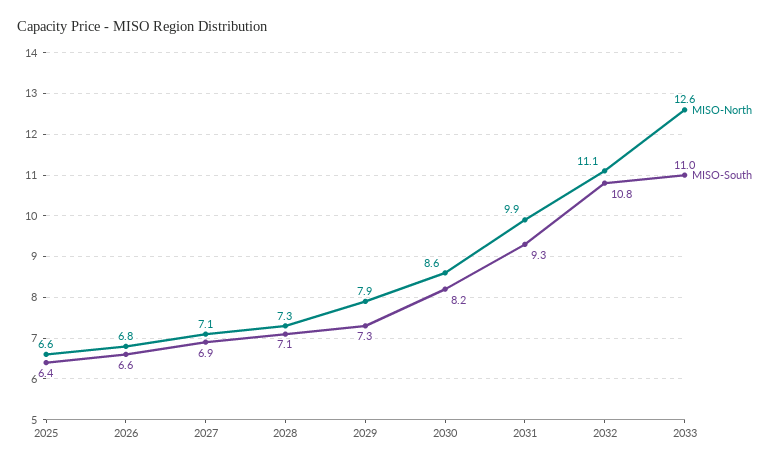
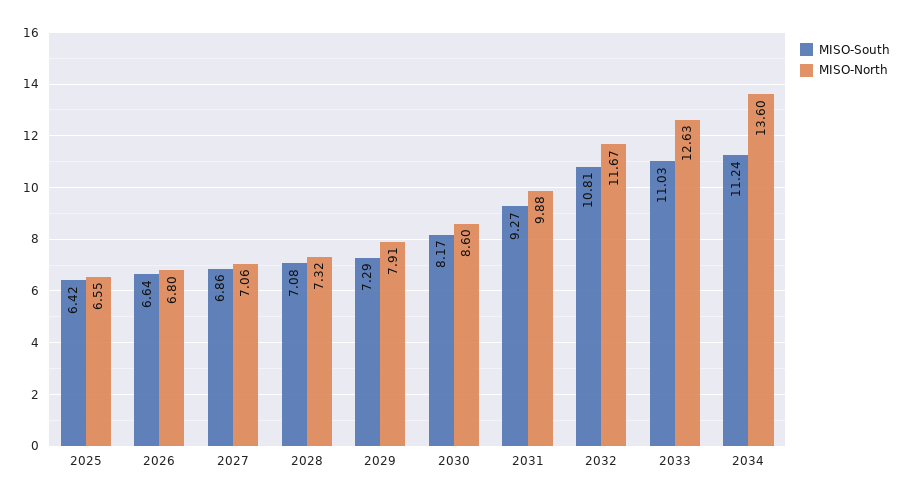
MISO-North, 2032: 11.1 -> 11.67
MISO-South, 2034: none -> 11.24
MISO-North, 2034: none -> 13.6

